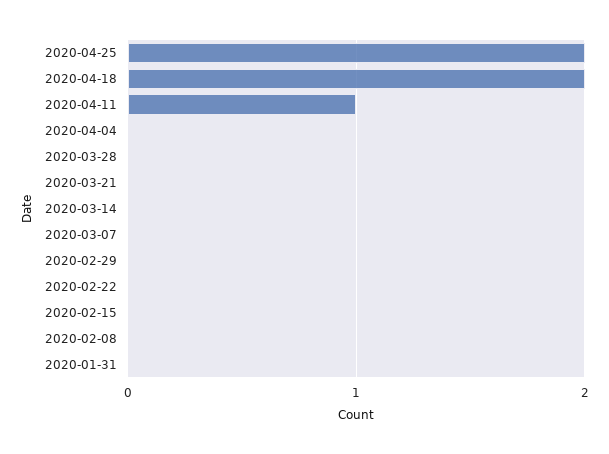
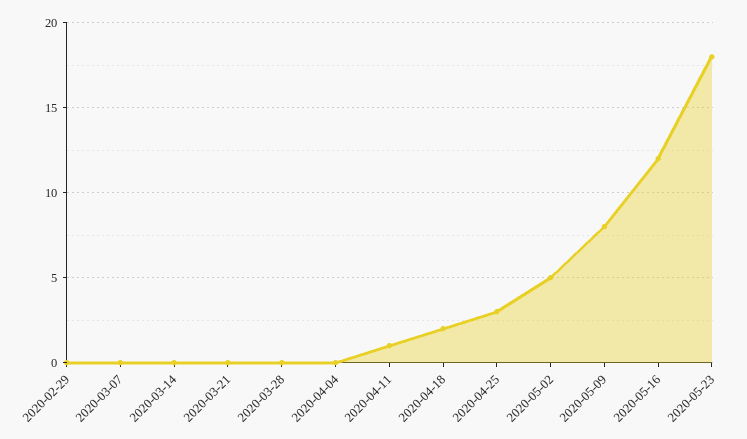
2020-04-25: 2 -> 3
2020-02-22: 0 -> none
2020-02-15: 0 -> none
2020-02-08: 0 -> none
2020-01-31: 0 -> none
2020-05-02: none -> 5
2020-05-09: none -> 8
2020-05-16: none -> 12
2020-05-23: none -> 18

